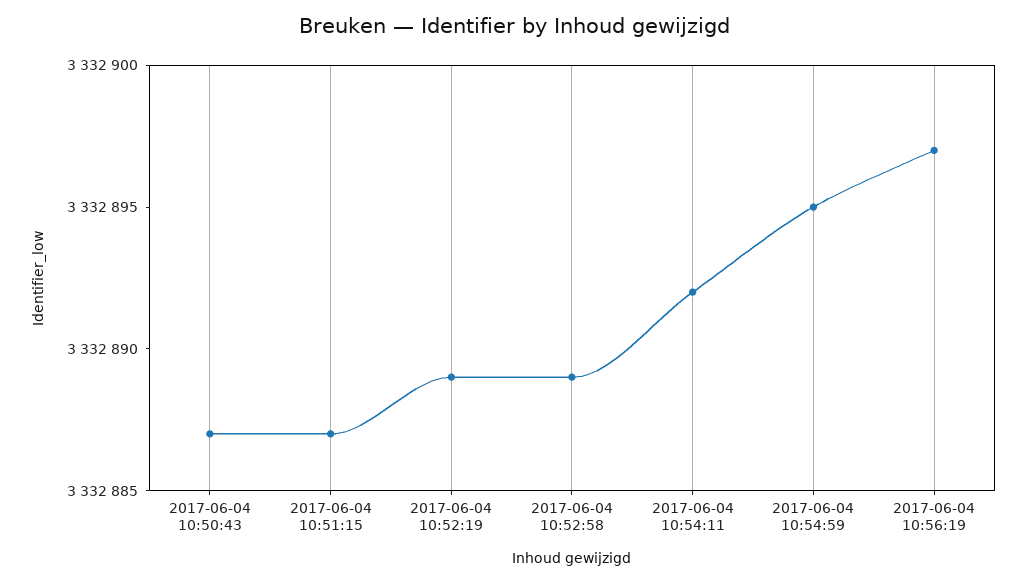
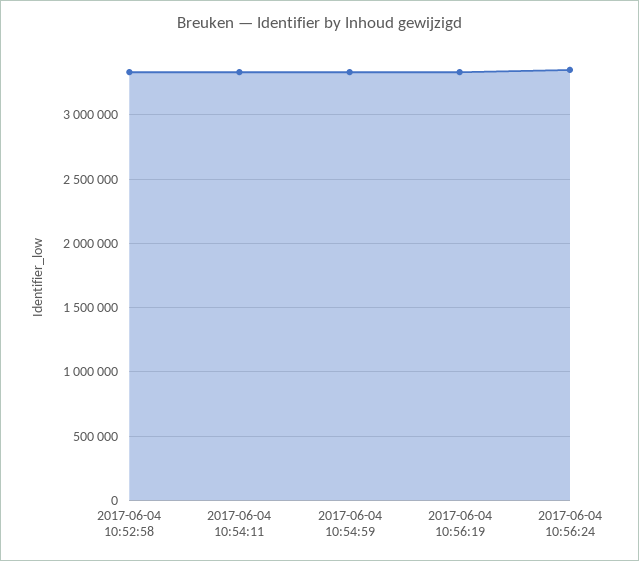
2017-06-04 10:50:43: 3332887 -> none
2017-06-04 10:51:15: 3332887 -> none
2017-06-04 10:52:19: 3332889 -> none
2017-06-04 10:56:24: none -> 3350000

